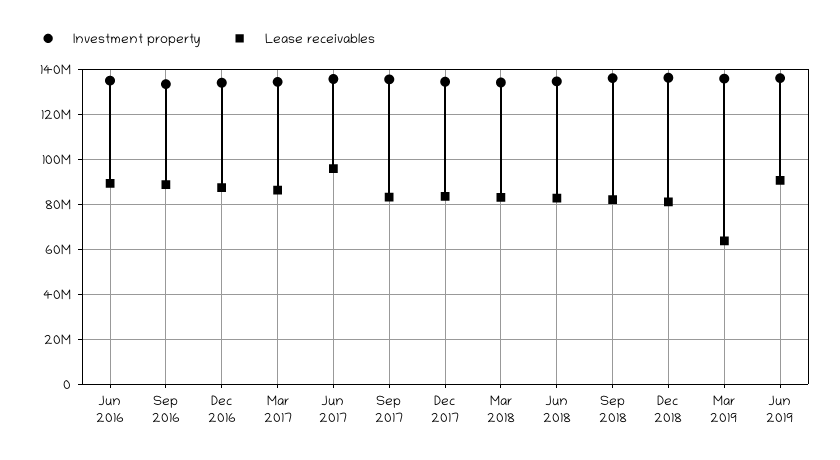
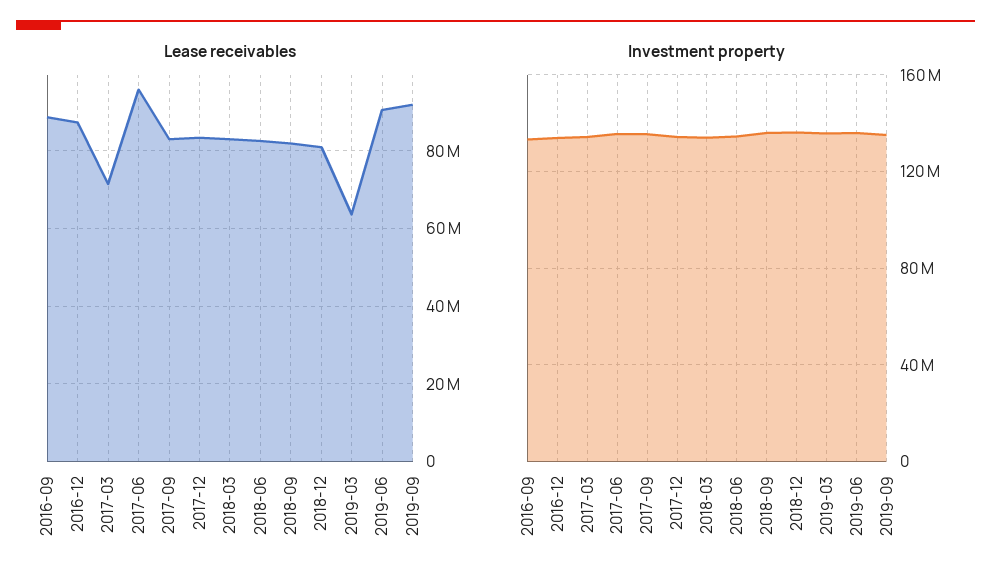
Investment property, Jun 2016: 135000000 -> none
Lease receivables, Jun 2016: 90000000 -> none
Lease receivables, Mar 2017: 85000000 -> 72000000
Lease receivables, 2019-09: none -> 92000000
Investment property, 2019-09: none -> 135000000

